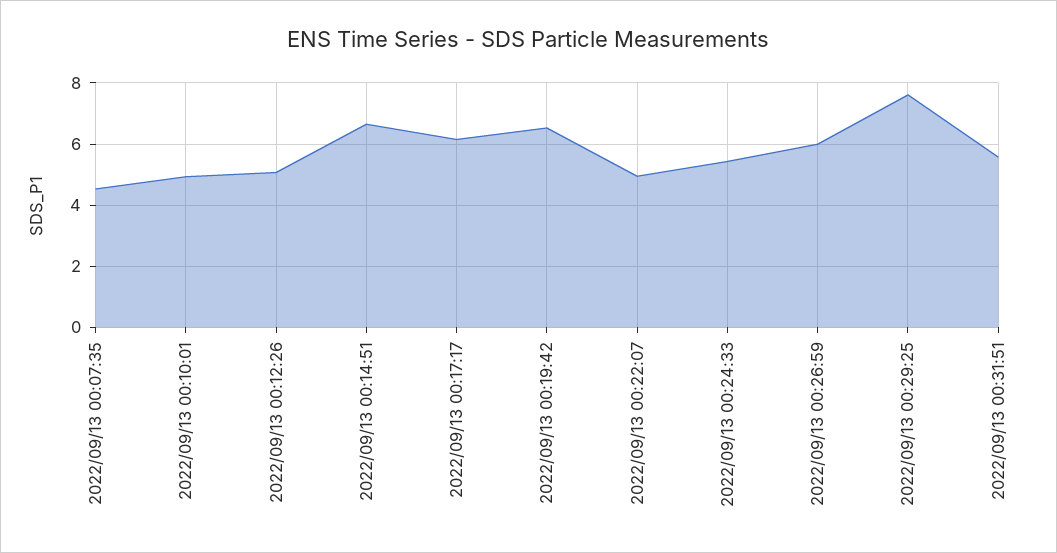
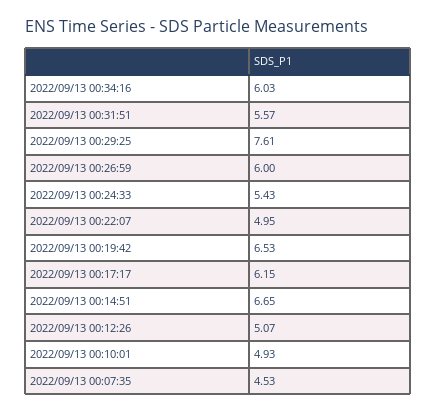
2022/09/13 00:34:16: none -> 6.03

